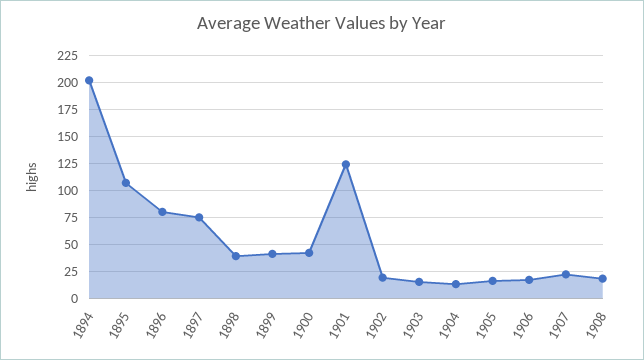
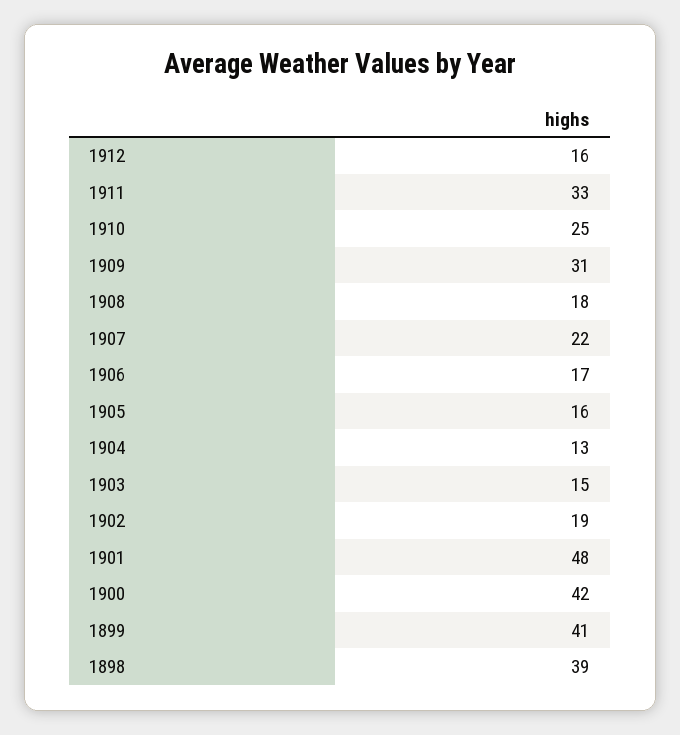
1894: 200 -> none
1895: 100 -> none
1896: 75 -> none
1897: 75 -> none
1901: 125 -> 48
1912: none -> 16
1911: none -> 33
1910: none -> 25
1909: none -> 31

